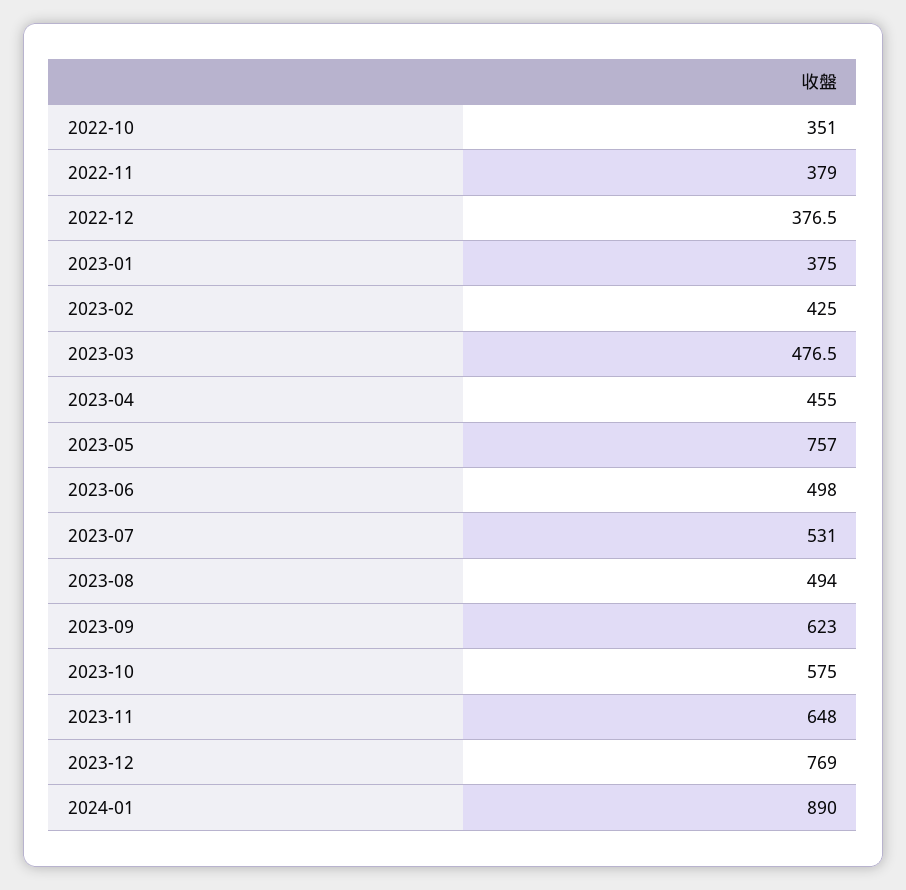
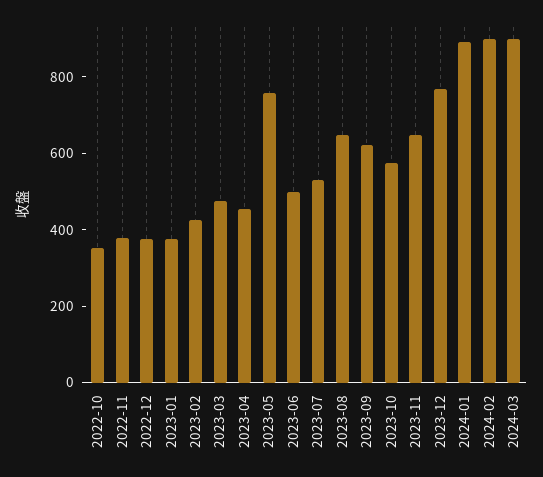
2023-08: 494 -> 650
2024-02: none -> 900
2024-03: none -> 900

